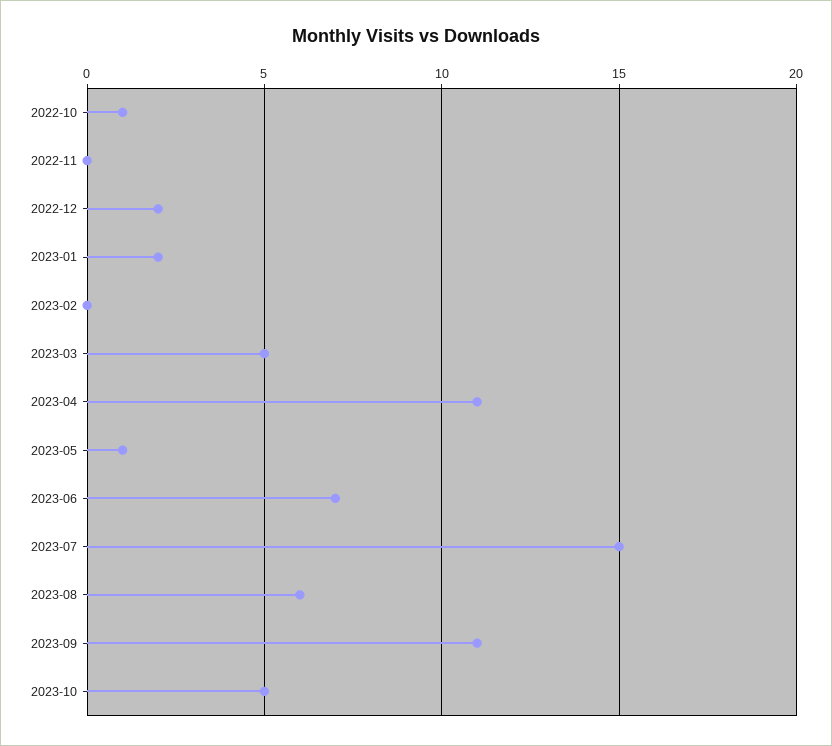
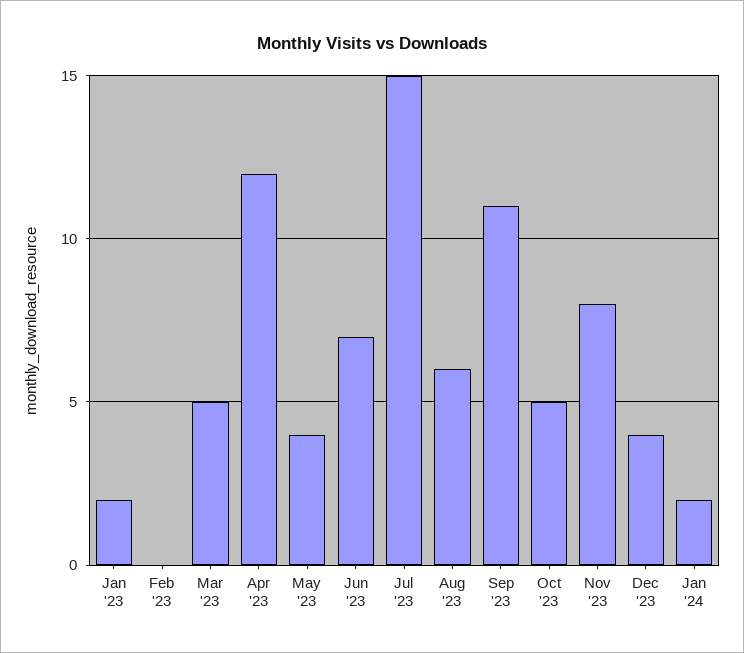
2022-10: 1 -> none
2022-11: 0 -> none
2022-12: 2 -> none
2023-04: 11 -> 12
2023-05: 1 -> 4
Nov '23: none -> 8
Dec '23: none -> 4
Jan '24: none -> 2

